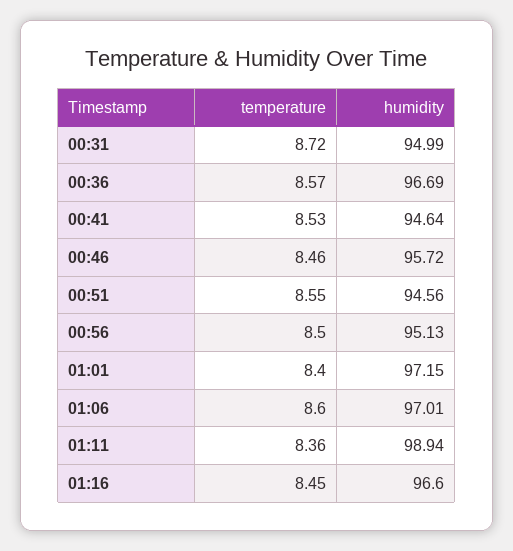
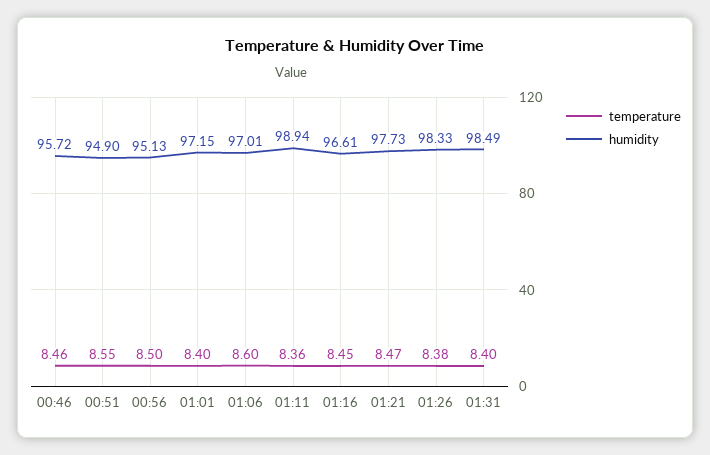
temperature, 00:31: 8.72 -> none
humidity, 00:31: 94.99 -> none
temperature, 00:36: 8.57 -> none
humidity, 00:36: 96.69 -> none
temperature, 00:41: 8.53 -> none
humidity, 00:41: 94.64 -> none
humidity, 00:51: 94.56 -> 94.9
humidity, 01:16: 96.6 -> 96.61
temperature, 01:21: none -> 8.47
humidity, 01:21: none -> 97.73
temperature, 01:26: none -> 8.38
humidity, 01:26: none -> 98.33
temperature, 01:31: none -> 8.4
humidity, 01:31: none -> 98.49

